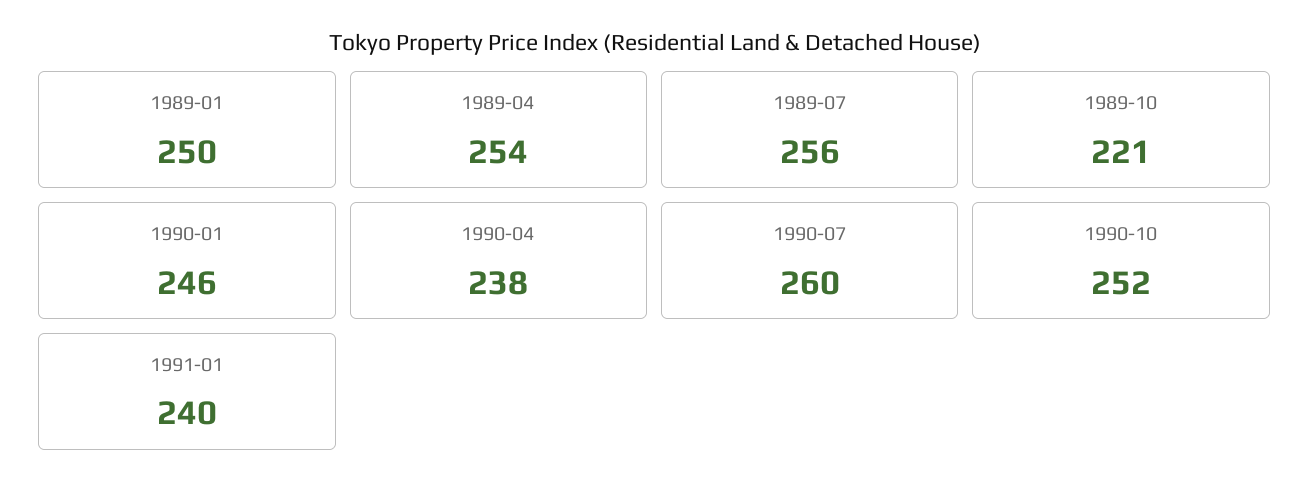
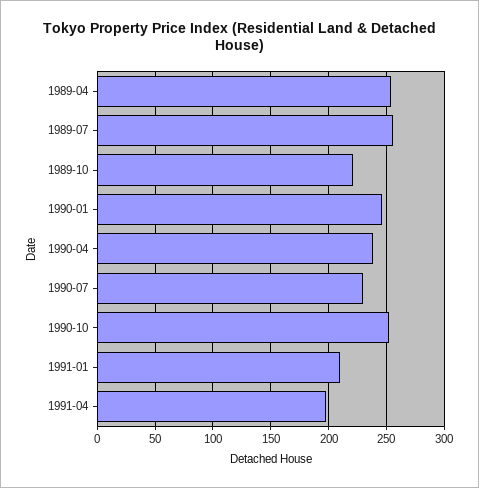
1989-01: 250 -> none
1990-07: 260 -> 230
1991-01: 240 -> 210
1991-04: none -> 200

